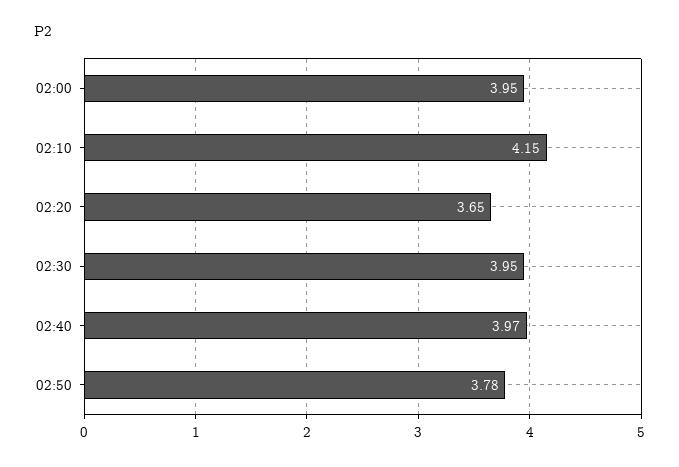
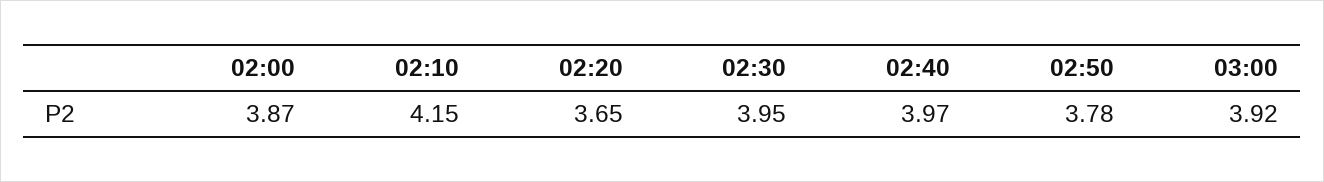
02:00: 3.95 -> 3.87
03:00: none -> 3.92

